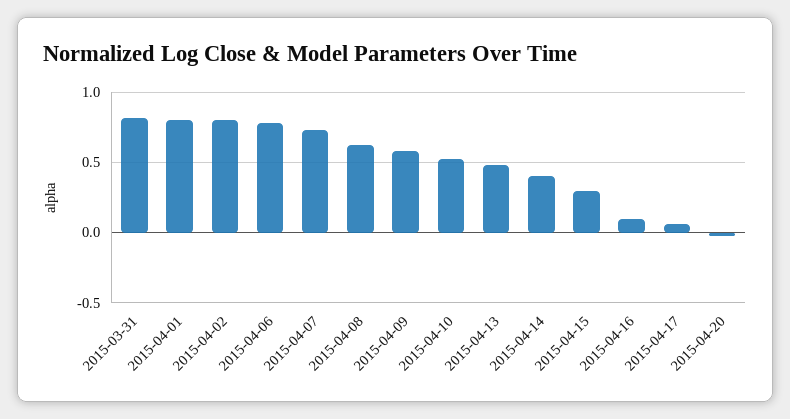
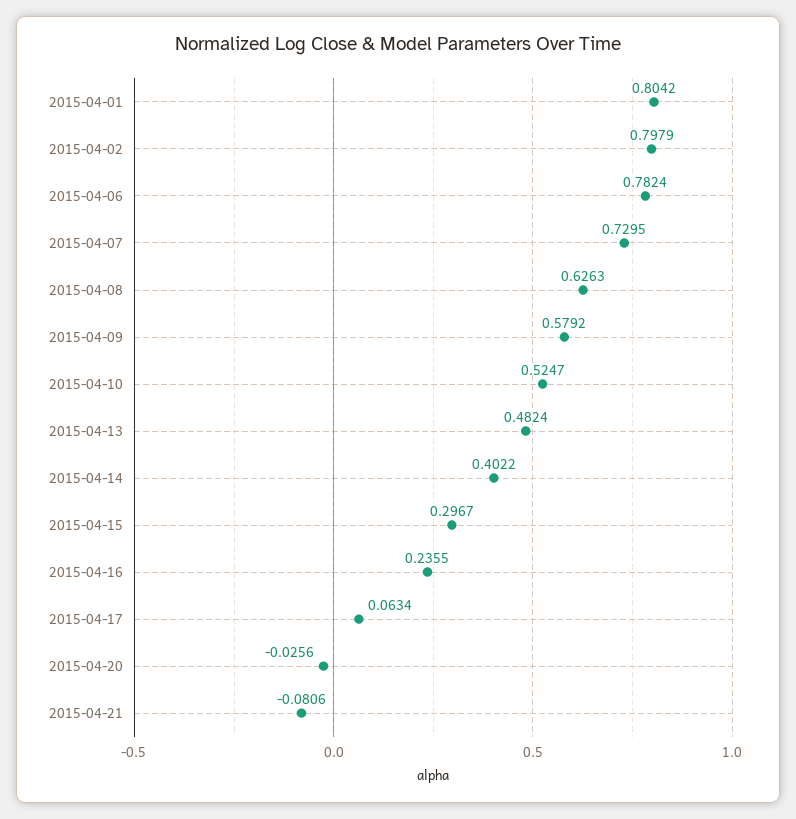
2015-03-31: 0.8 -> none
2015-04-16: 0.1 -> 0.2355
2015-04-21: none -> -0.0806

